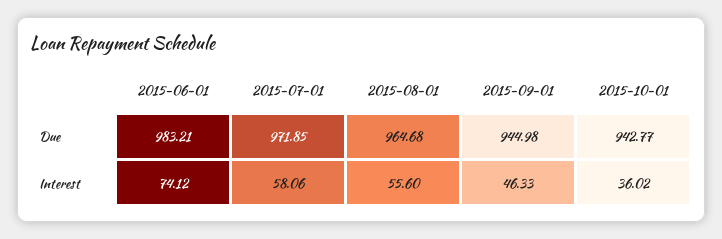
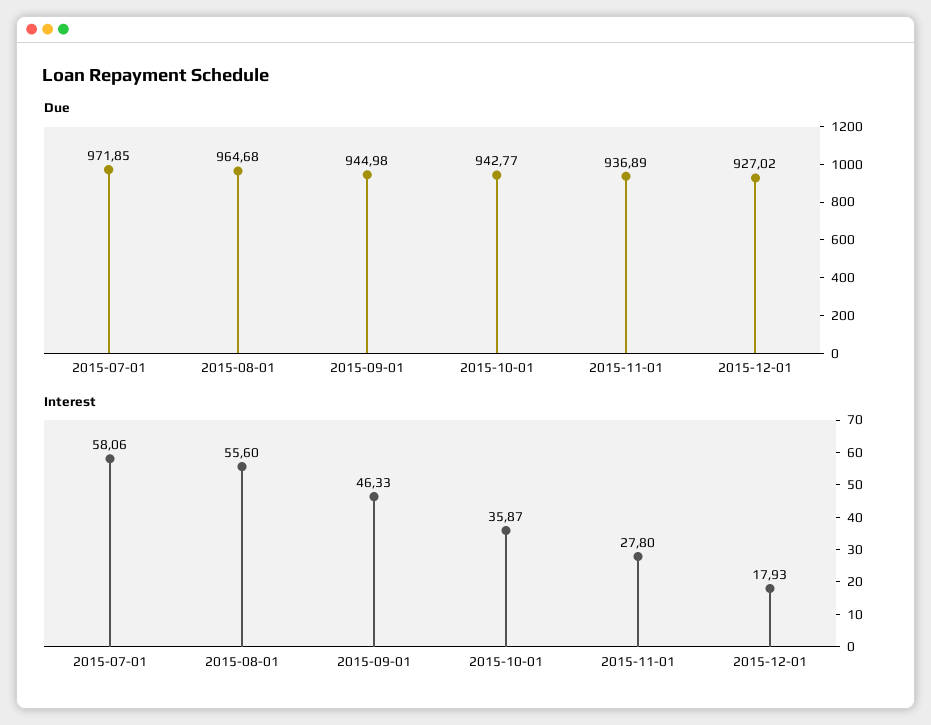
Due, 2015-06-01: 983.21 -> none
Interest, 2015-06-01: 74.12 -> none
Interest, 2015-10-01: 36.02 -> 35.87
Due, 2015-11-01: none -> 936.89
Due, 2015-12-01: none -> 927.02
Interest, 2015-11-01: none -> 27.8
Interest, 2015-12-01: none -> 17.93

